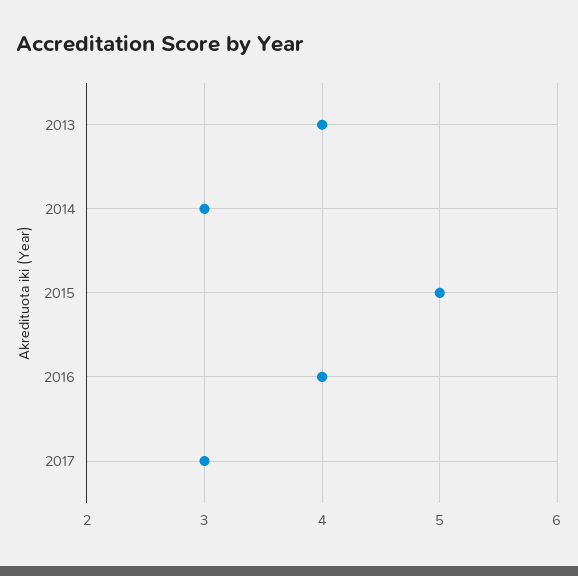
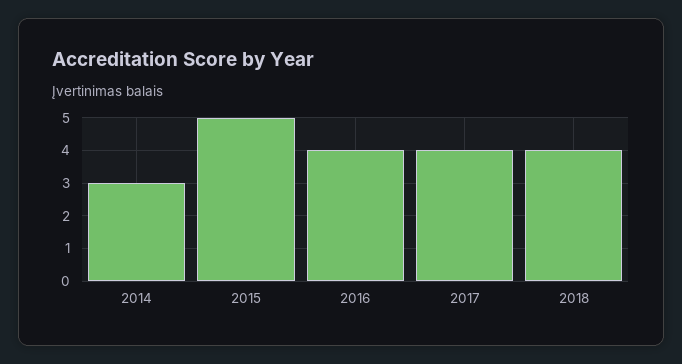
2013: 4 -> none
2017: 3 -> 4
2018: none -> 4

